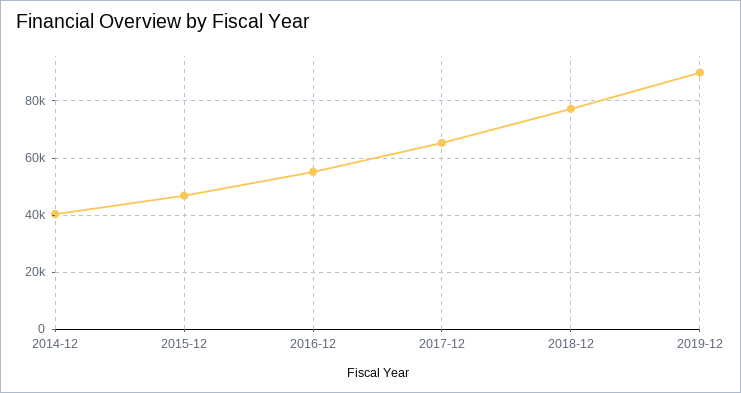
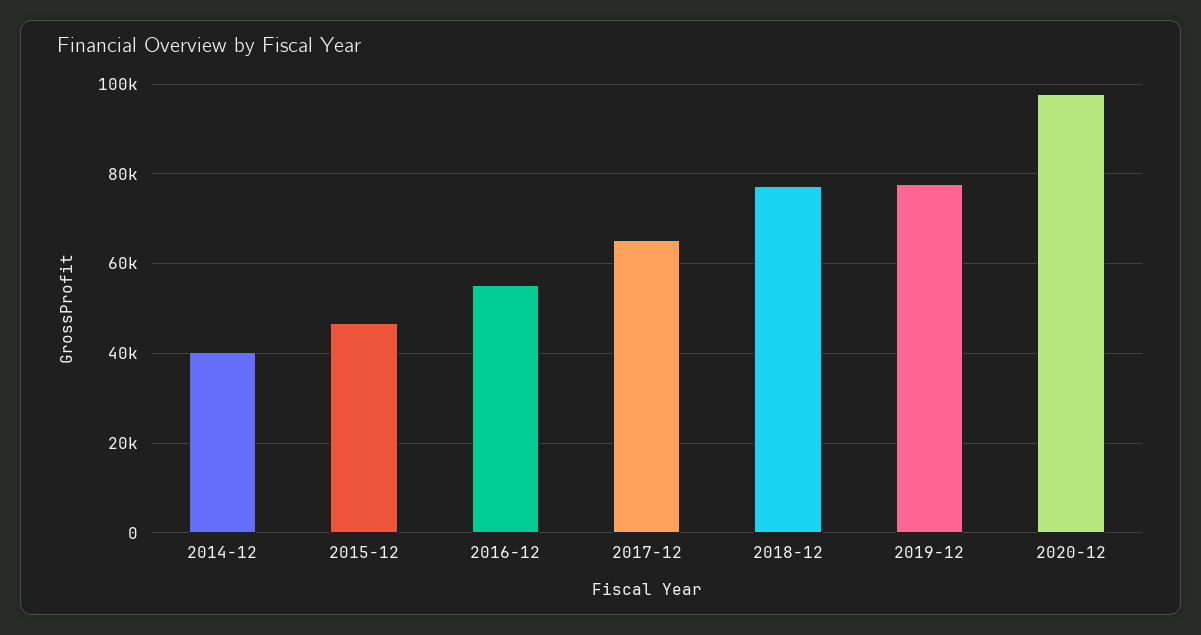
2019-12: 90000 -> 78000
2020-12: none -> 98000

